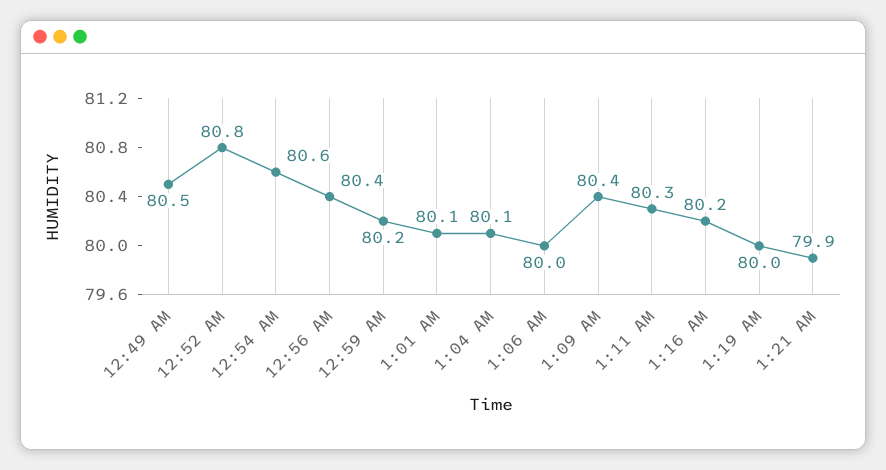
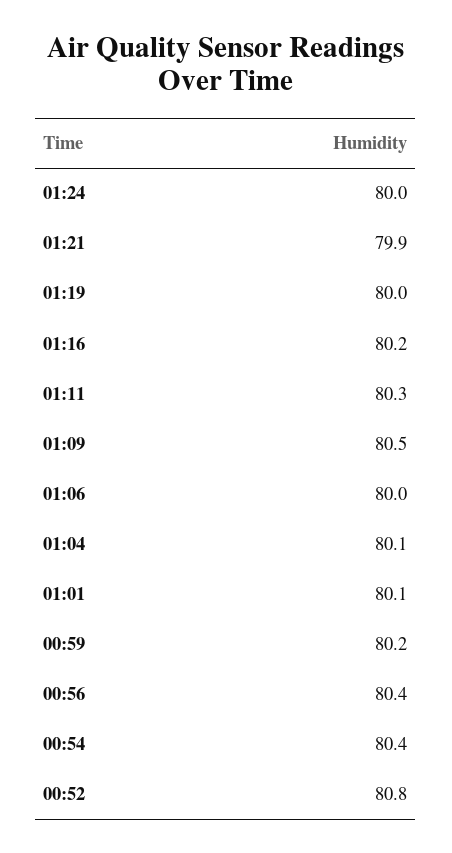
12:49 AM: 80.5 -> none
12:54 AM: 80.6 -> 80.4
1:09 AM: 80.4 -> 80.5
01:24: none -> 80

